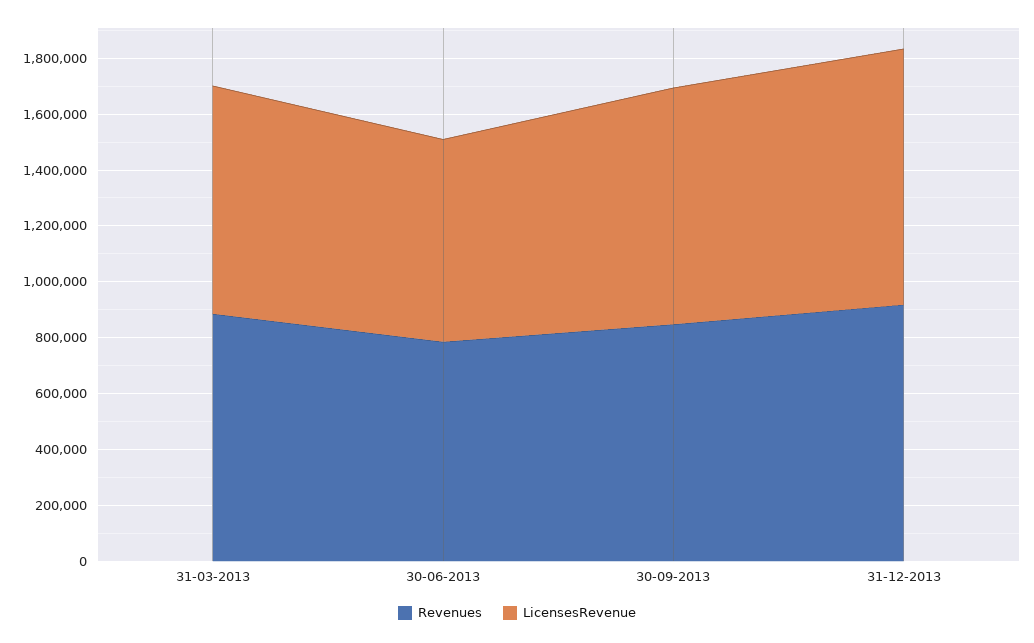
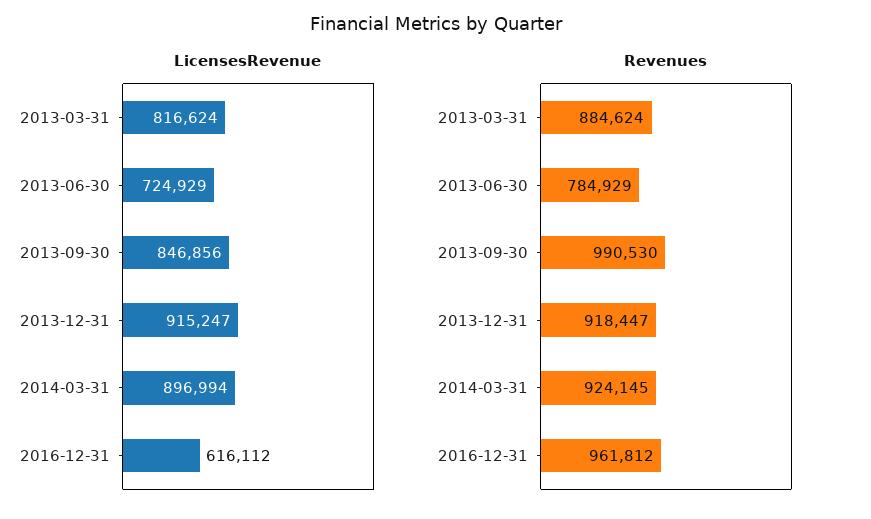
Revenues, 30-09-2013: 850000 -> 990530
LicensesRevenue, 2014-03-31: none -> 896994
LicensesRevenue, 2016-12-31: none -> 616112
Revenues, 2014-03-31: none -> 924145
Revenues, 2016-12-31: none -> 961812

